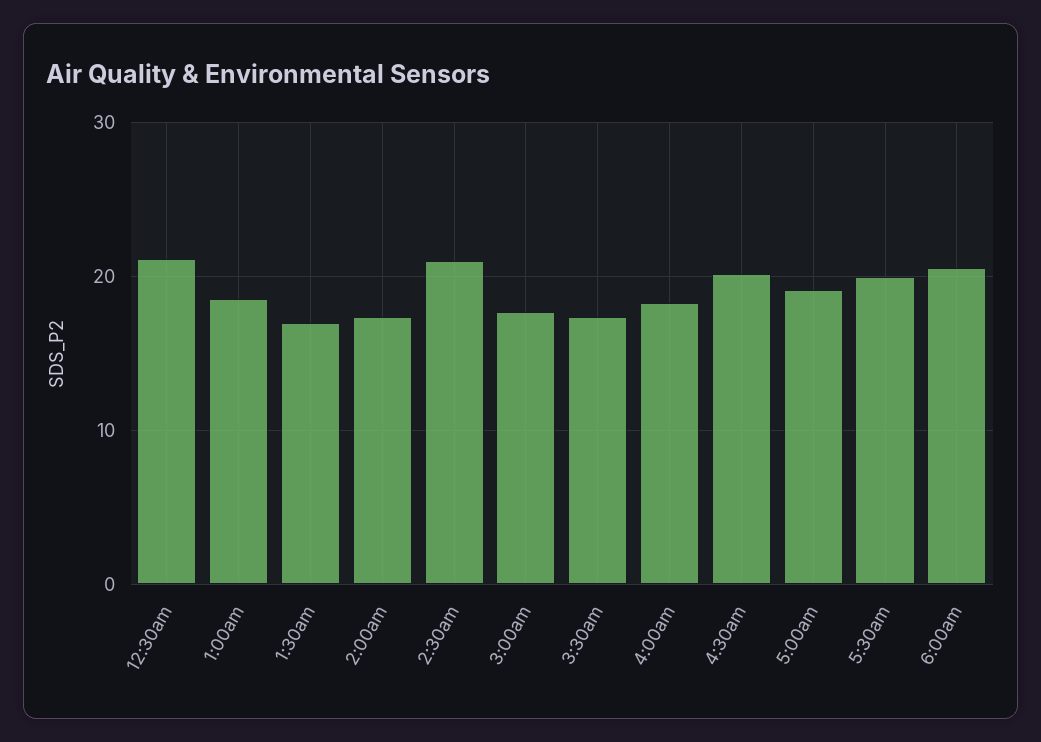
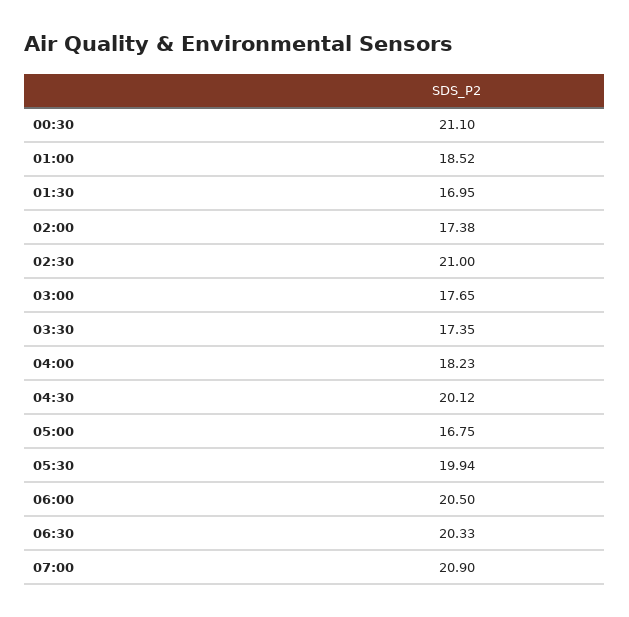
5:00am: 19 -> 16.75
06:30: none -> 20.33
07:00: none -> 20.9

